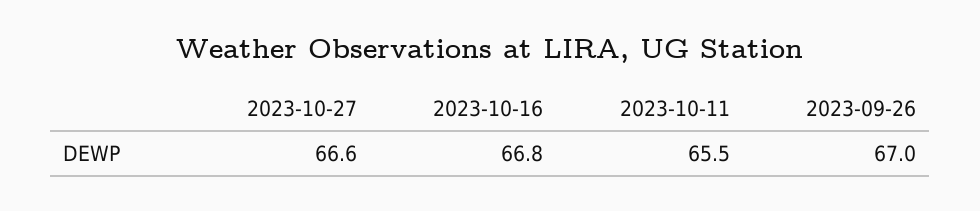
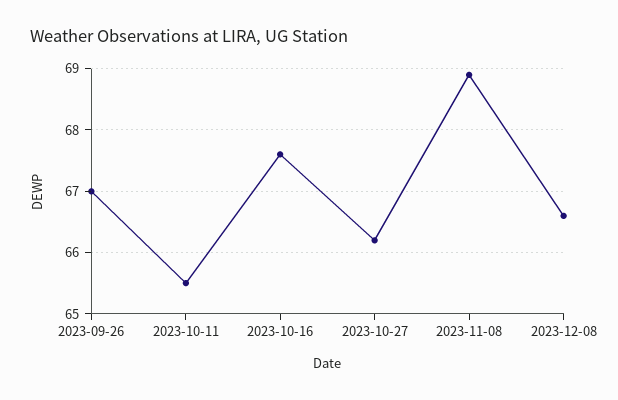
2023-10-27: 66.6 -> 66.2
2023-10-16: 66.8 -> 67.6
2023-11-08: none -> 68.9
2023-12-08: none -> 66.6

